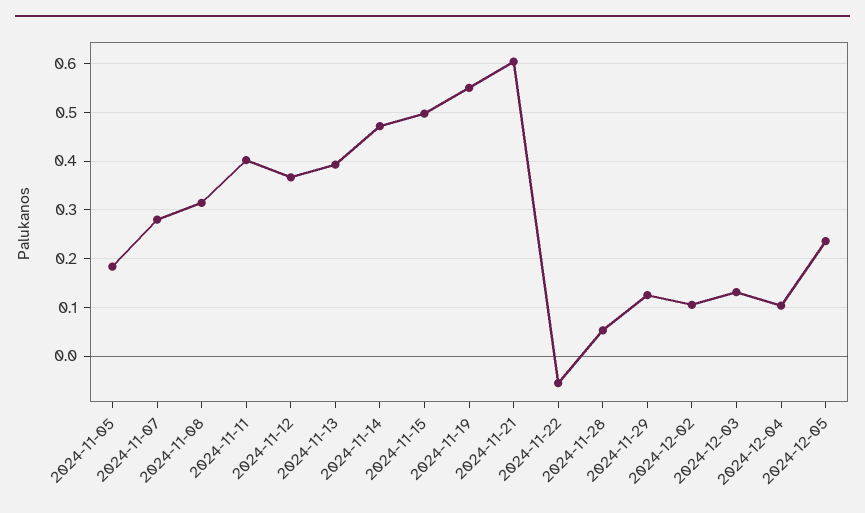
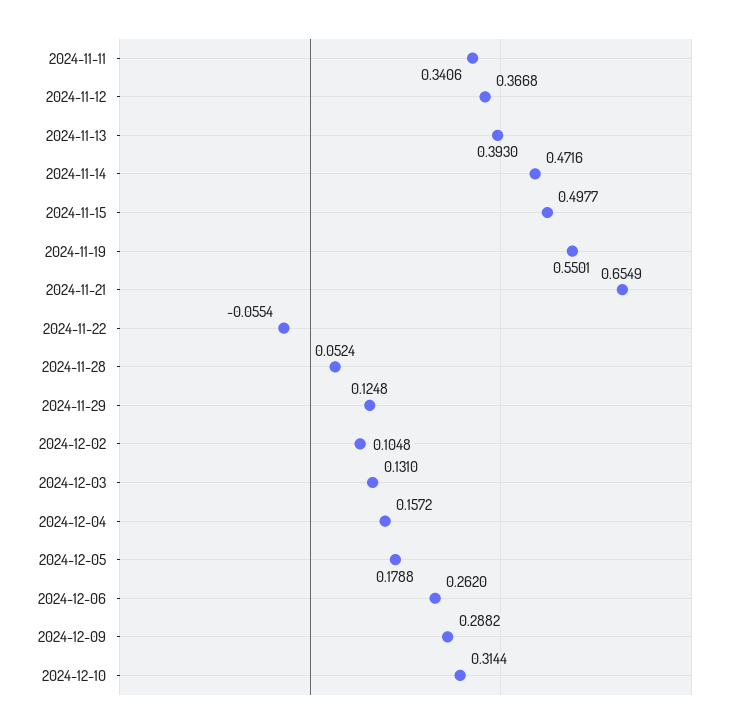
2024-11-05: 0.18 -> none
2024-11-07: 0.28 -> none
2024-11-08: 0.32 -> none
2024-11-11: 0.4 -> 0.3406
2024-11-21: 0.6 -> 0.6549
2024-12-04: 0.1 -> 0.1572
2024-12-05: 0.24 -> 0.1788
2024-12-06: none -> 0.262
2024-12-09: none -> 0.2882
2024-12-10: none -> 0.3144

